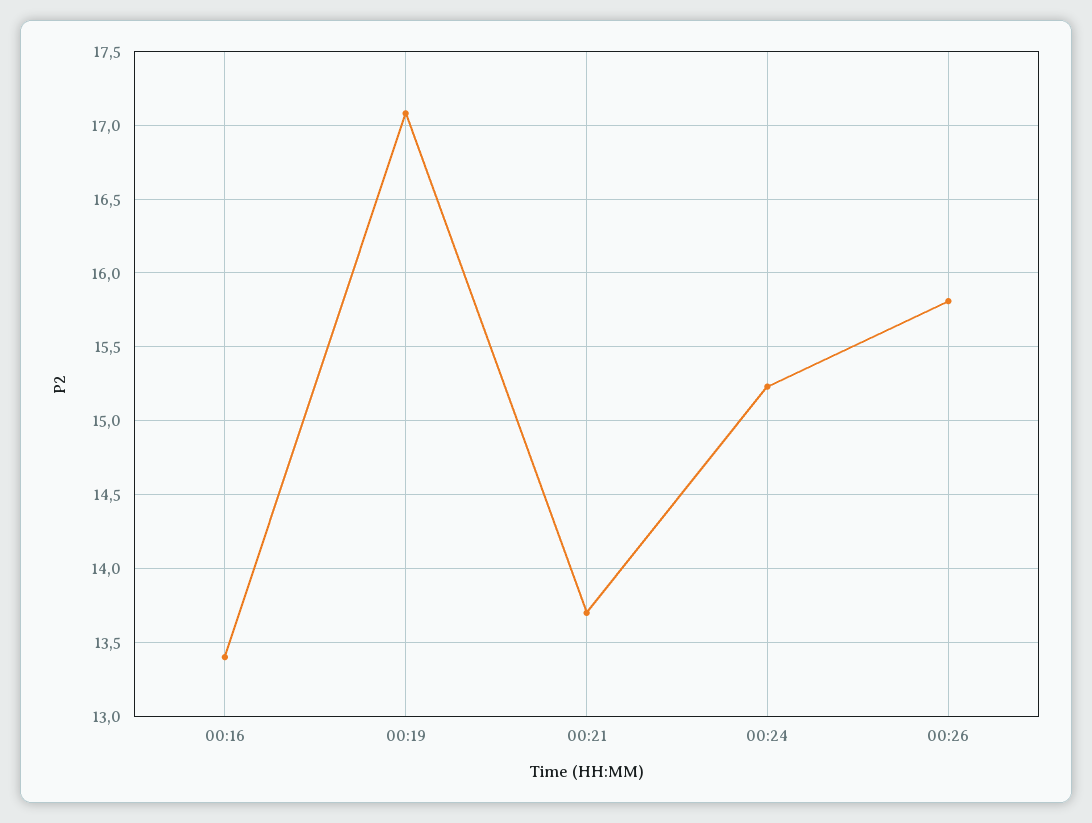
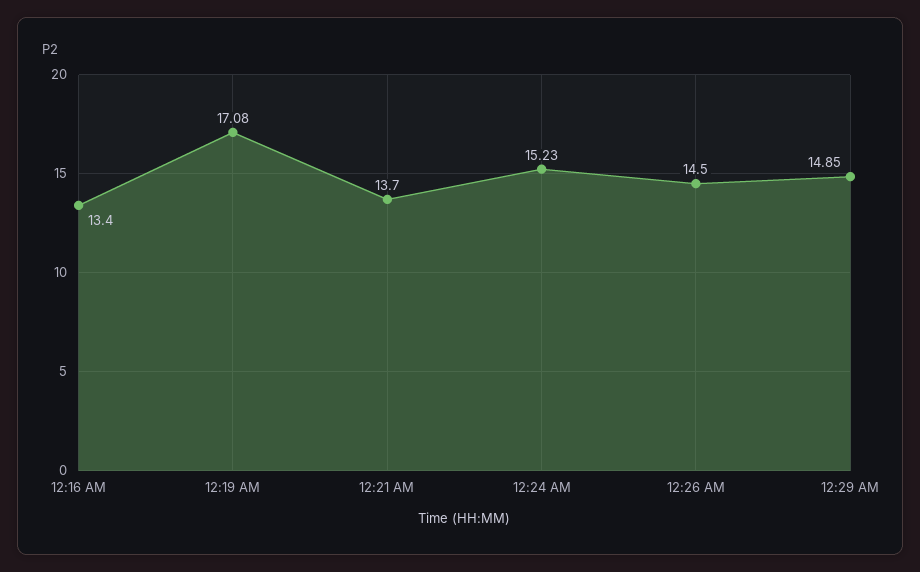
00:26: 15.8 -> 14.5
12:29 AM: none -> 14.85

